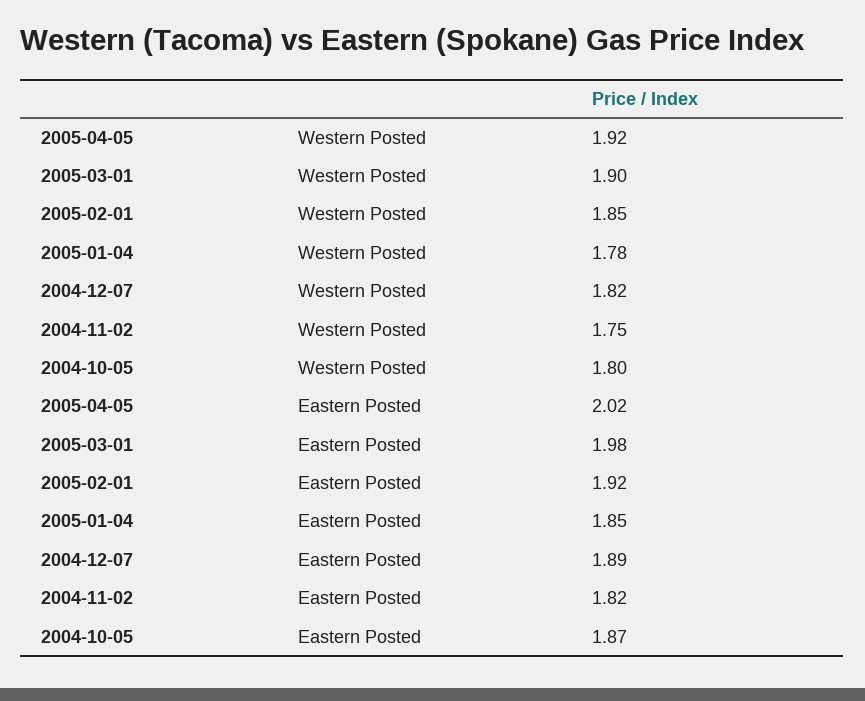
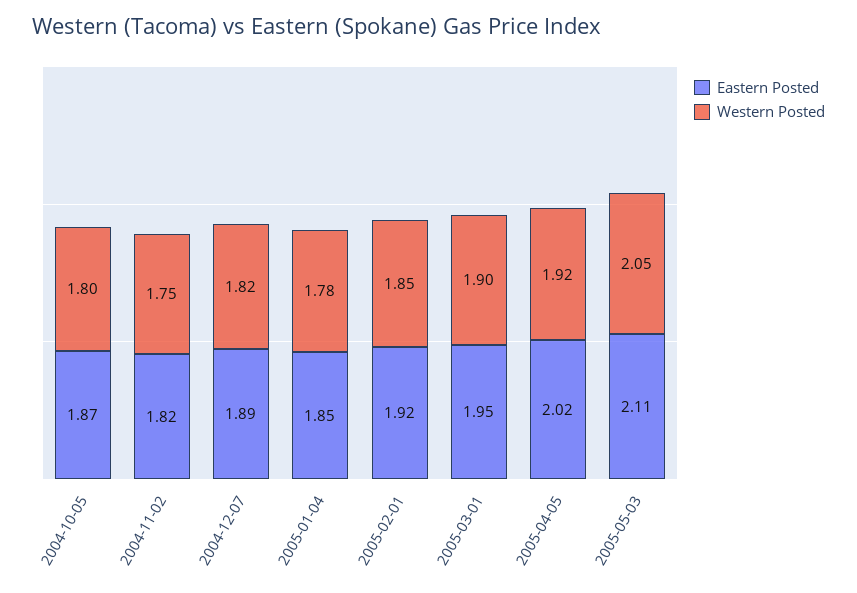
Eastern Posted, 2005-03-01: 1.98 -> 1.95
Eastern Posted, 2005-05-03: none -> 2.11
Western Posted, 2005-05-03: none -> 2.05

